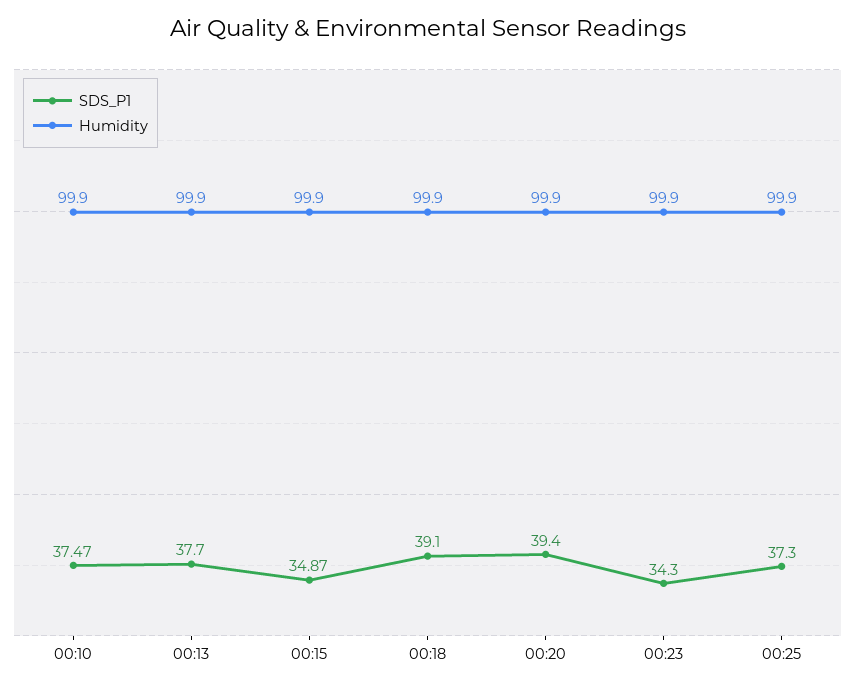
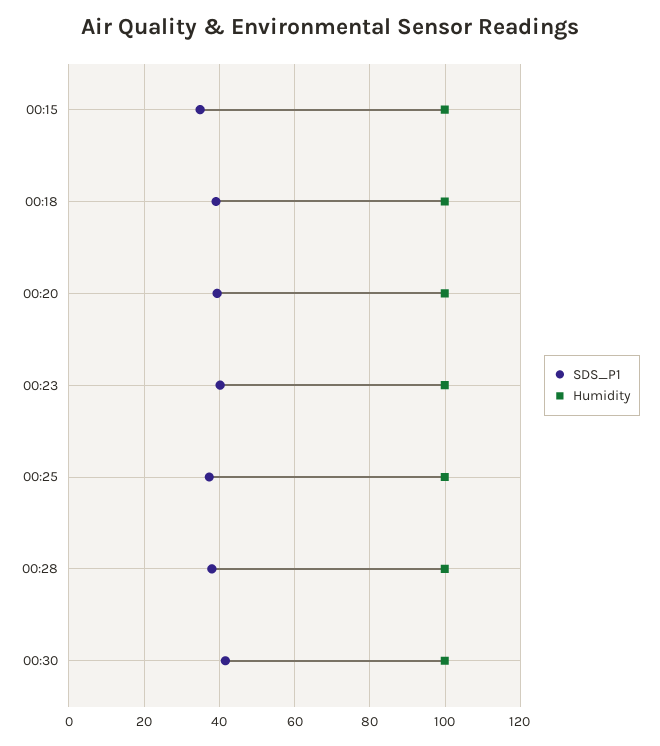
SDS_P1, 00:10: 37.47 -> none
Humidity, 00:10: 99.9 -> none
SDS_P1, 00:13: 37.7 -> none
Humidity, 00:13: 99.9 -> none
SDS_P1, 00:23: 34.3 -> 40
SDS_P1, 00:28: none -> 38
Humidity, 00:28: none -> 100
SDS_P1, 00:30: none -> 42
Humidity, 00:30: none -> 100

